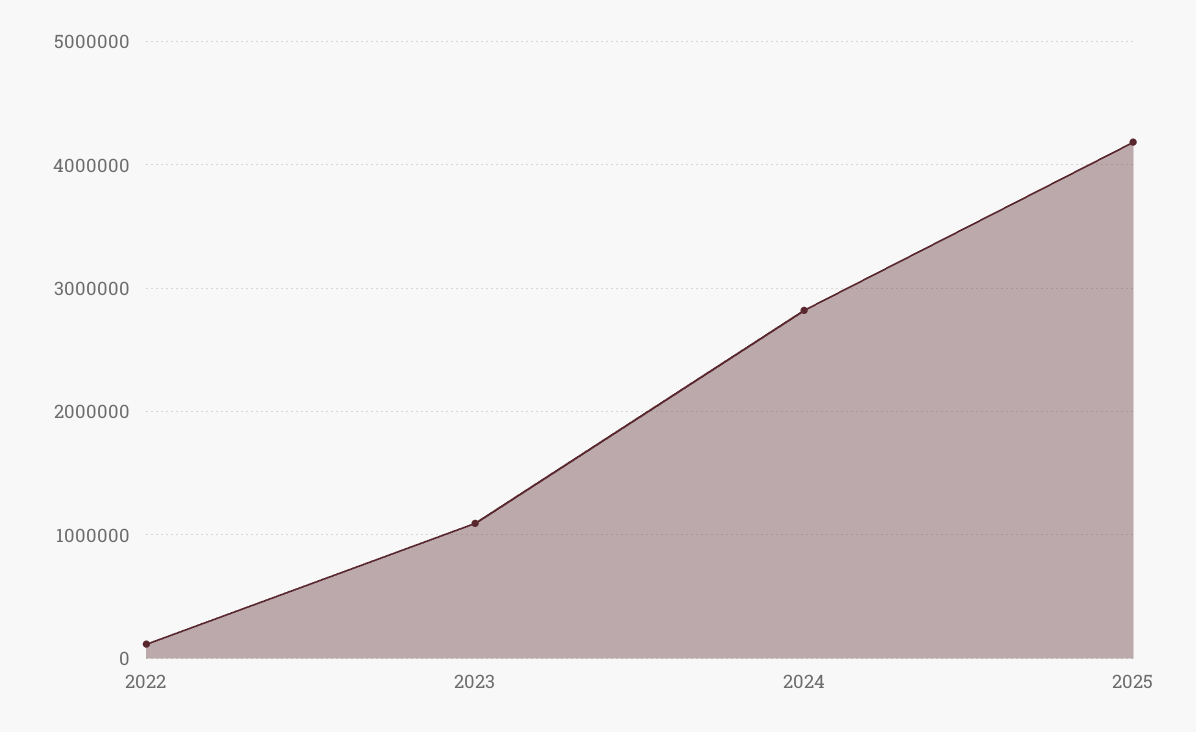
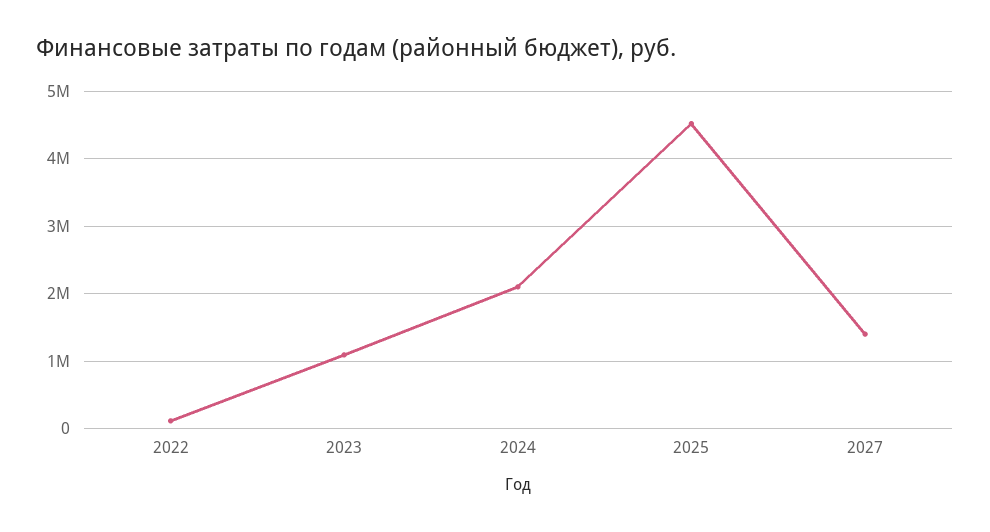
2024: 2800000 -> 2100000
2025: 4200000 -> 4500000
2027: none -> 1400000

